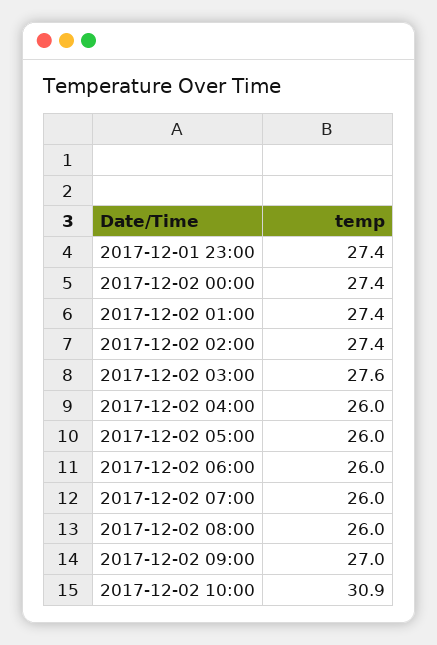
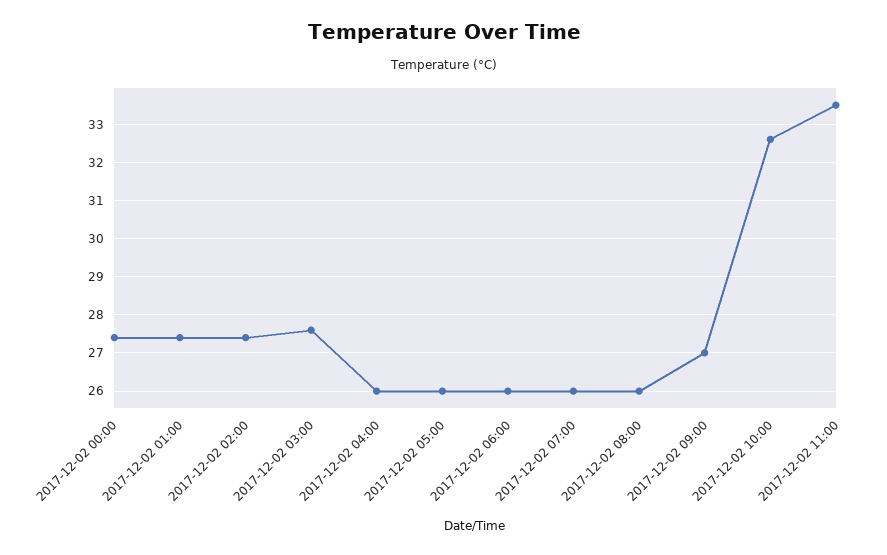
2017-12-01 23:00: 27.4 -> none
2017-12-02 10:00: 30.9 -> 32.5
2017-12-02 11:00: none -> 33.5

